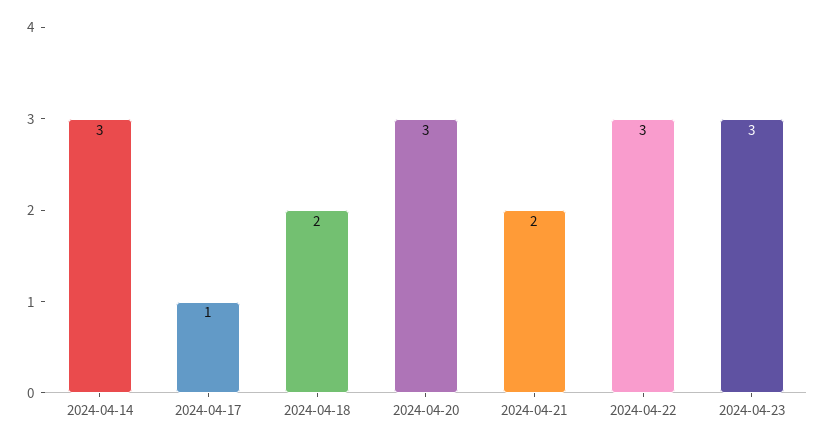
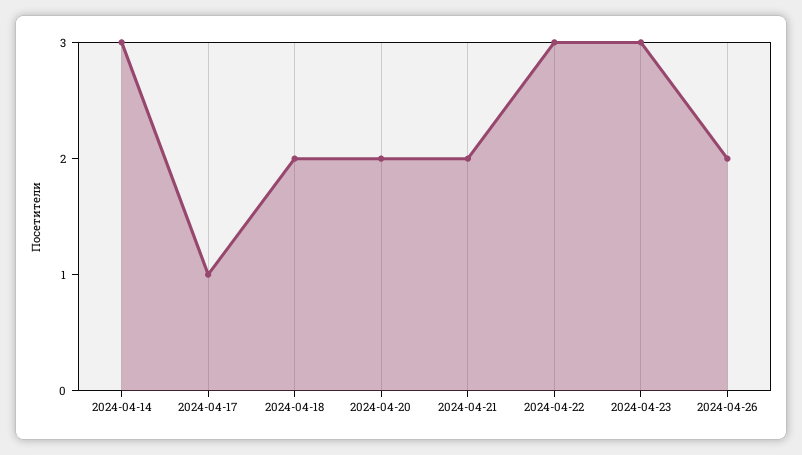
2024-04-20: 3 -> 2
2024-04-26: none -> 2

